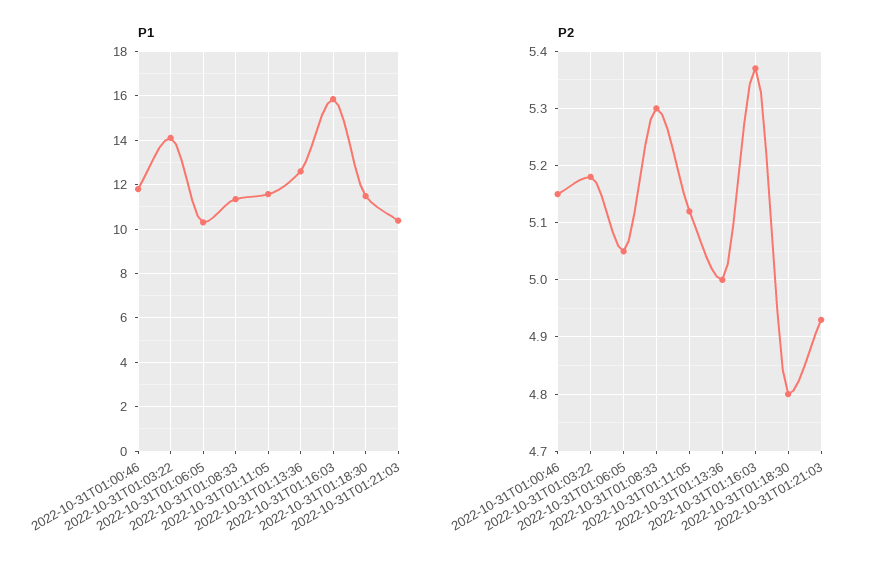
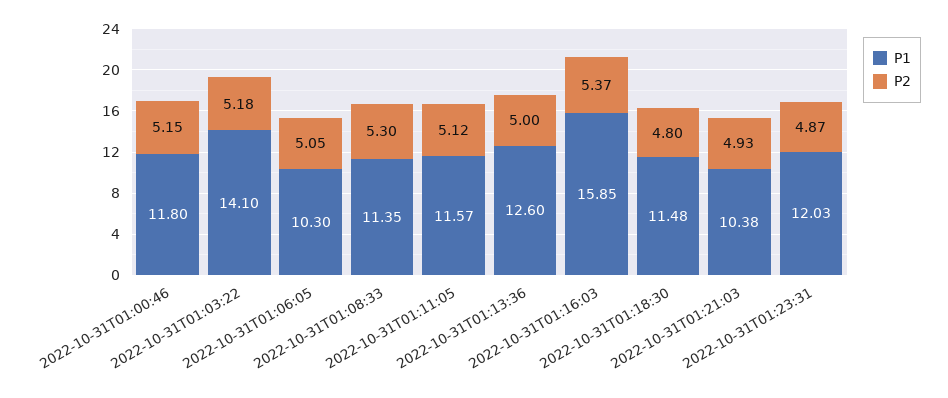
P1, 2022-10-31T01:23:31: none -> 12.03
P2, 2022-10-31T01:23:31: none -> 4.87

